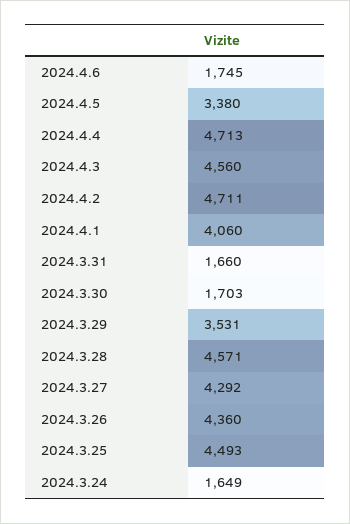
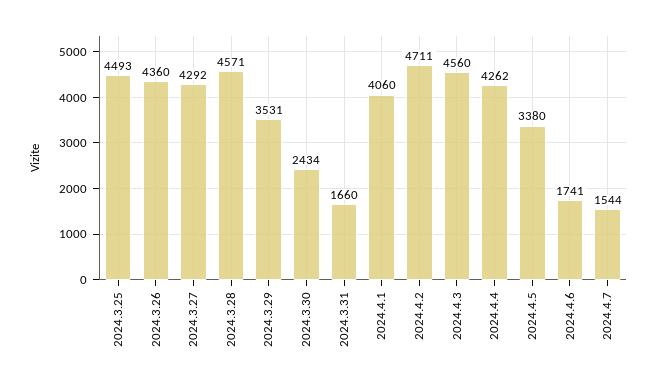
2024.4.6: 1745 -> 1741
2024.4.4: 4713 -> 4262
2024.3.30: 1703 -> 2434
2024.3.24: 1649 -> none
2024.4.7: none -> 1544

